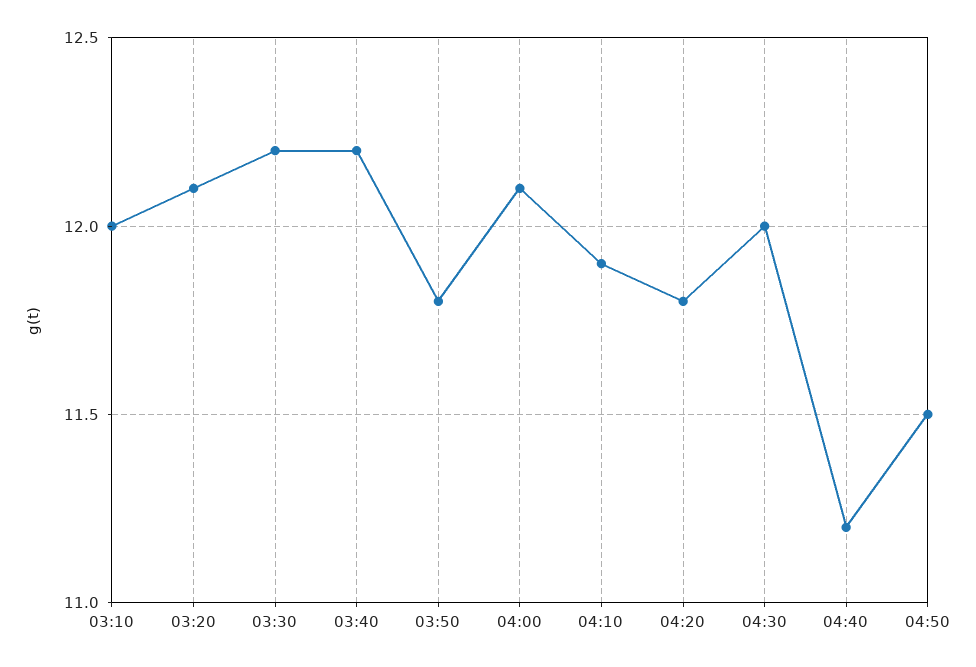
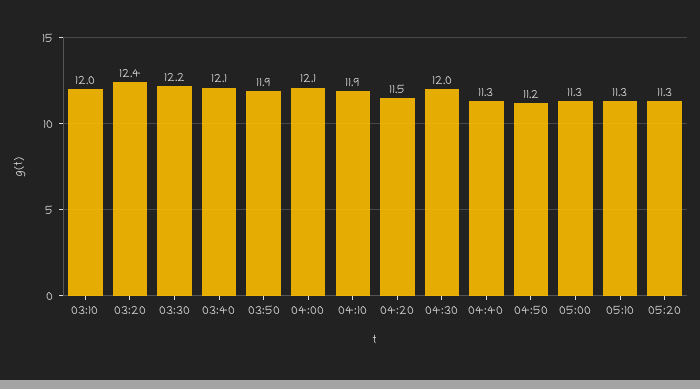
03:20: 12.1 -> 12.4
03:40: 12.2 -> 12.1
03:50: 11.8 -> 11.9
04:20: 11.8 -> 11.5
04:40: 11.2 -> 11.3
04:50: 11.5 -> 11.2
05:00: none -> 11.3
05:10: none -> 11.3
05:20: none -> 11.3

